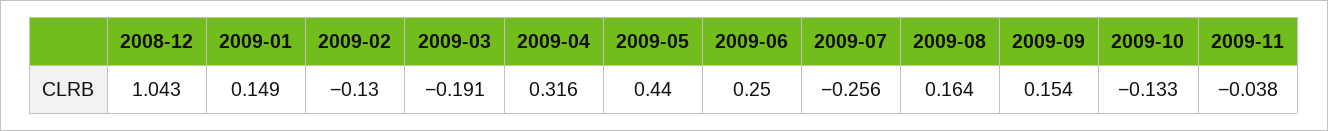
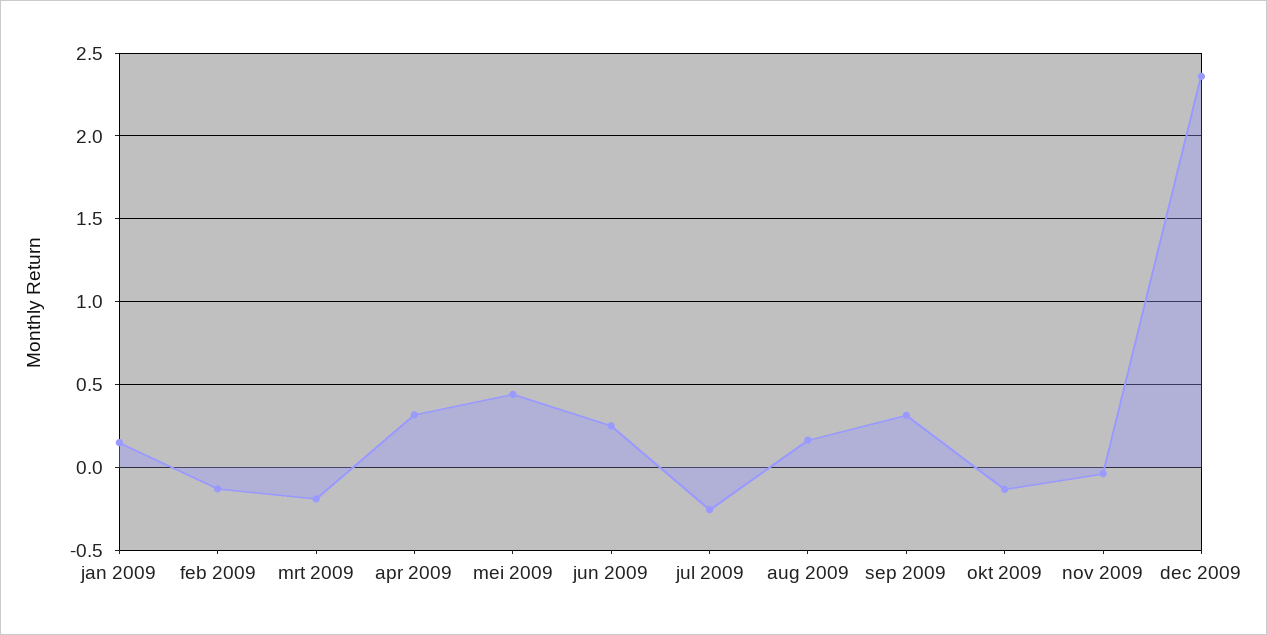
2008-12: 1.043 -> none
2009-09: 0.154 -> 0.3
dec 2009: none -> 2.35

